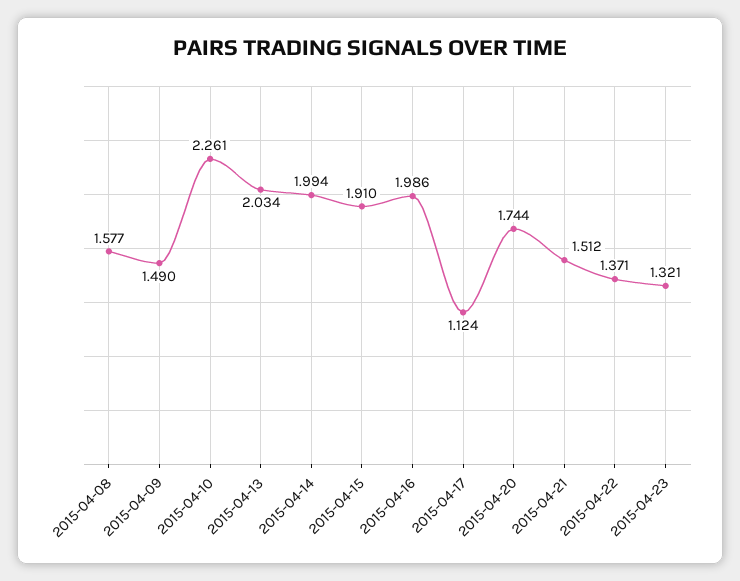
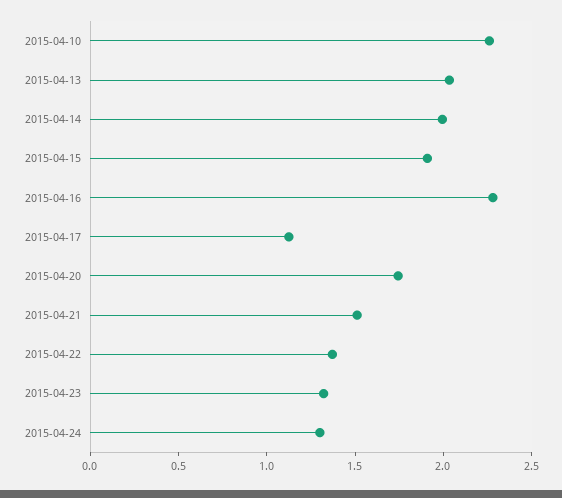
2015-04-08: 1.577 -> none
2015-04-09: 1.49 -> none
2015-04-16: 1.986 -> 2.3
2015-04-24: none -> 1.3

